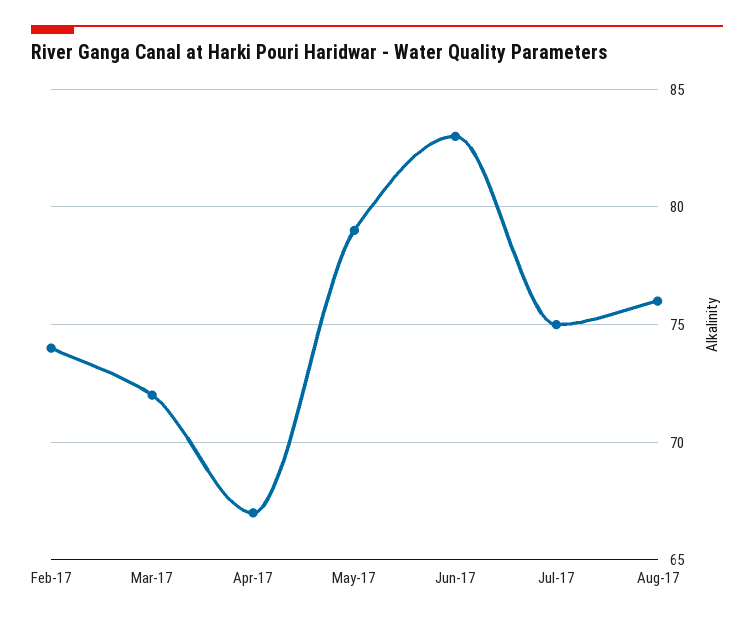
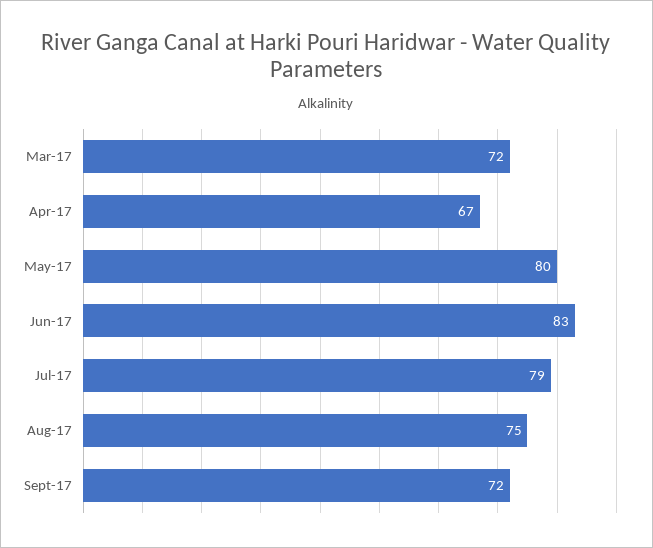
Feb-17: 74 -> none
May-17: 79 -> 80
Jul-17: 75 -> 79
Aug-17: 76 -> 75
Sept-17: none -> 72

